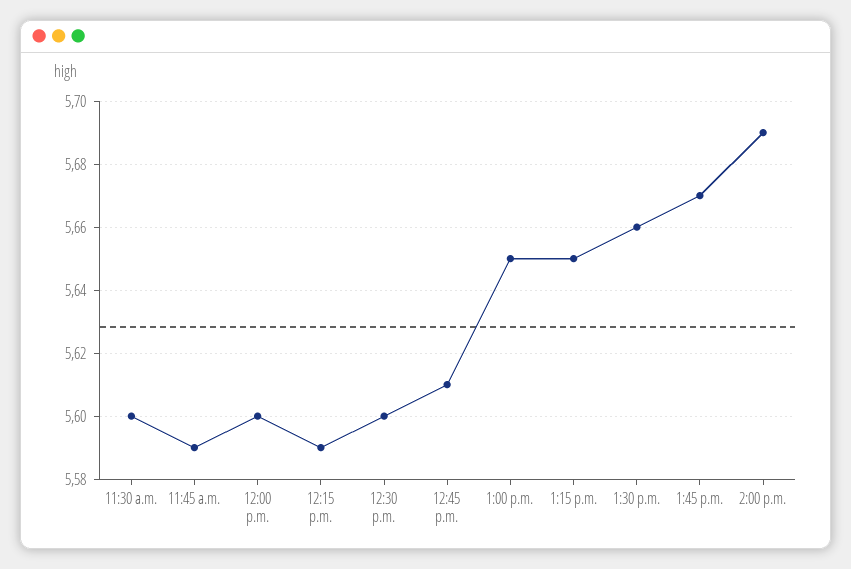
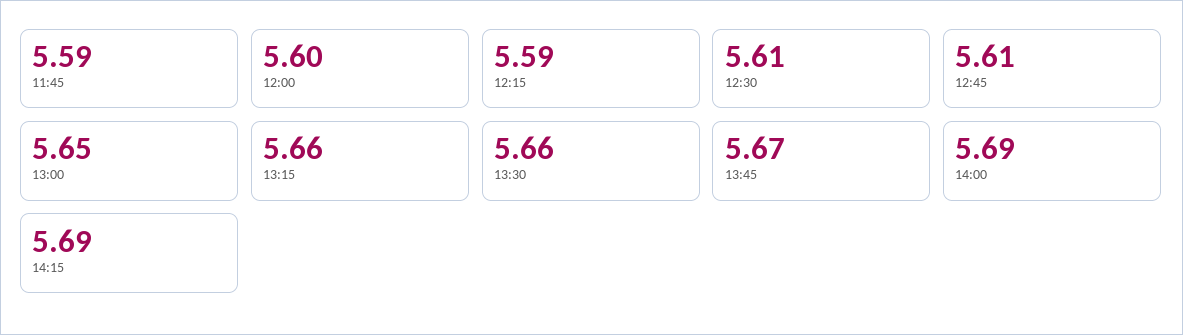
11:30 a.m.: 5.6 -> none
12:30 p.m.: 5.6 -> 5.61
1:15 p.m.: 5.65 -> 5.66
14:15: none -> 5.69

